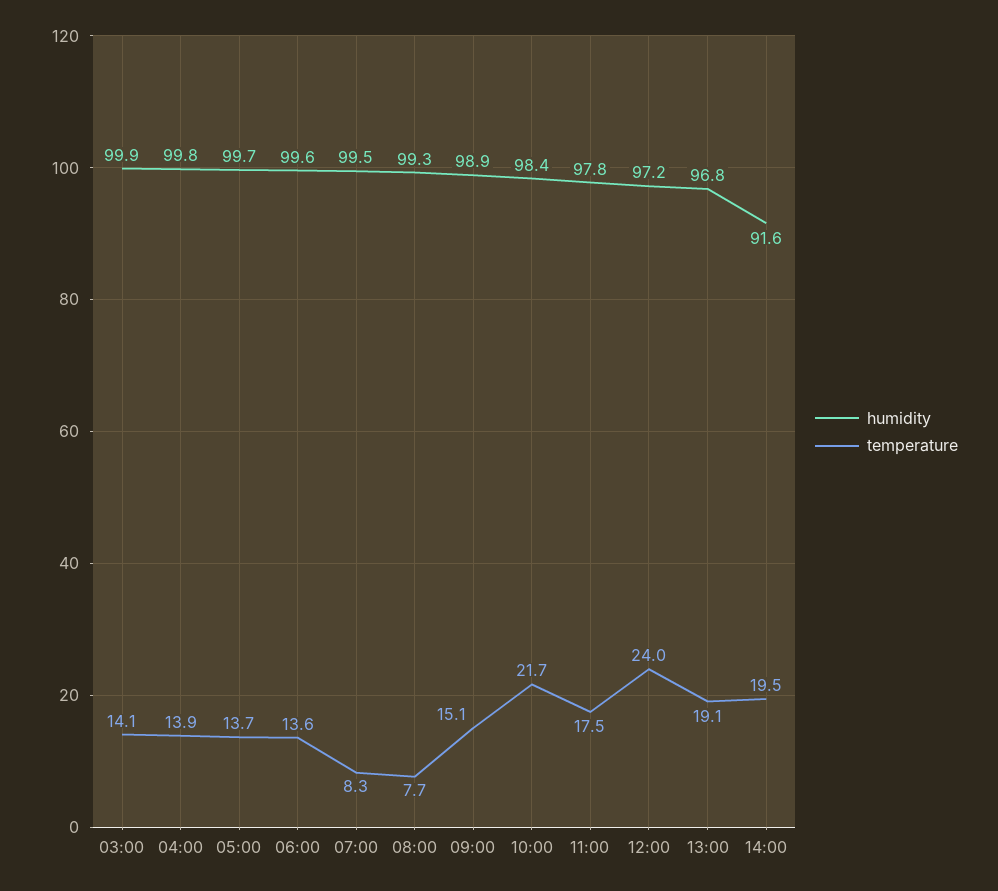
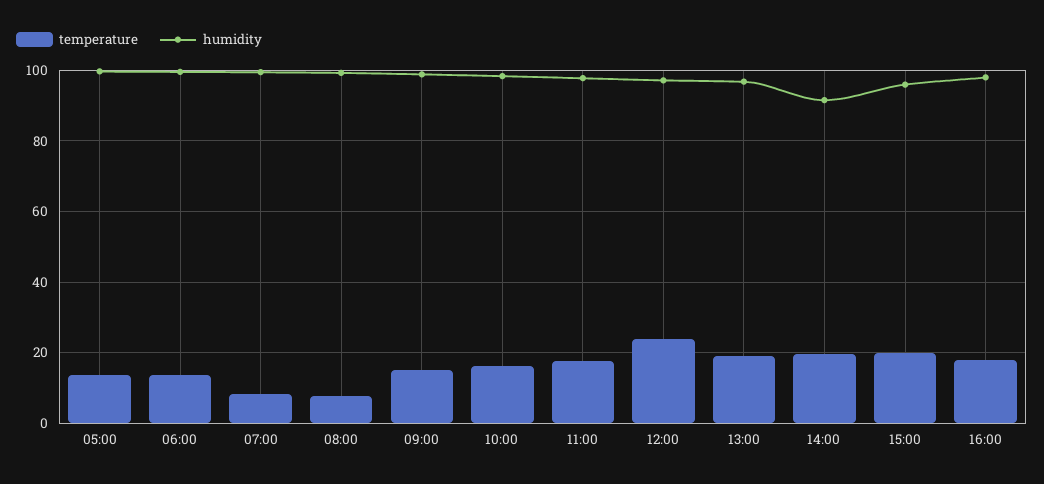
humidity, 03:00: 99.9 -> none
temperature, 03:00: 14.1 -> none
humidity, 04:00: 99.8 -> none
temperature, 04:00: 13.9 -> none
temperature, 10:00: 21.7 -> 16
temperature, 15:00: none -> 20
humidity, 15:00: none -> 96
temperature, 16:00: none -> 18
humidity, 16:00: none -> 98

